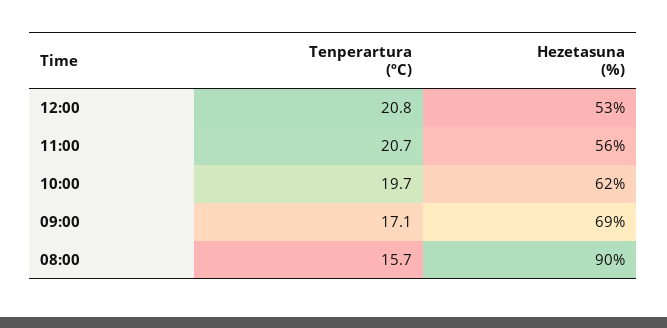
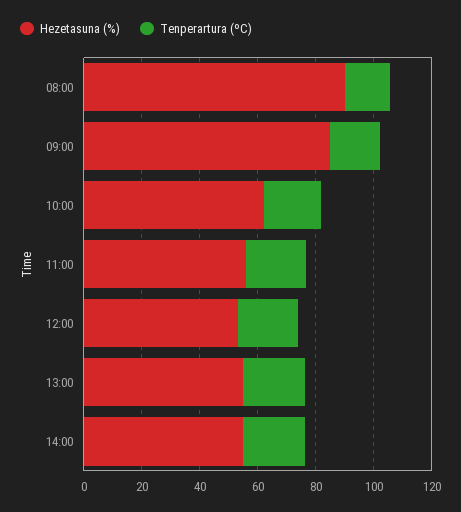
Hezetasuna (%), 09:00: 69 -> 85
Hezetasuna (%), 13:00: none -> 55
Tenperartura (ºC), 13:00: none -> 20
Hezetasuna (%), 14:00: none -> 55
Tenperartura (ºC), 14:00: none -> 20

